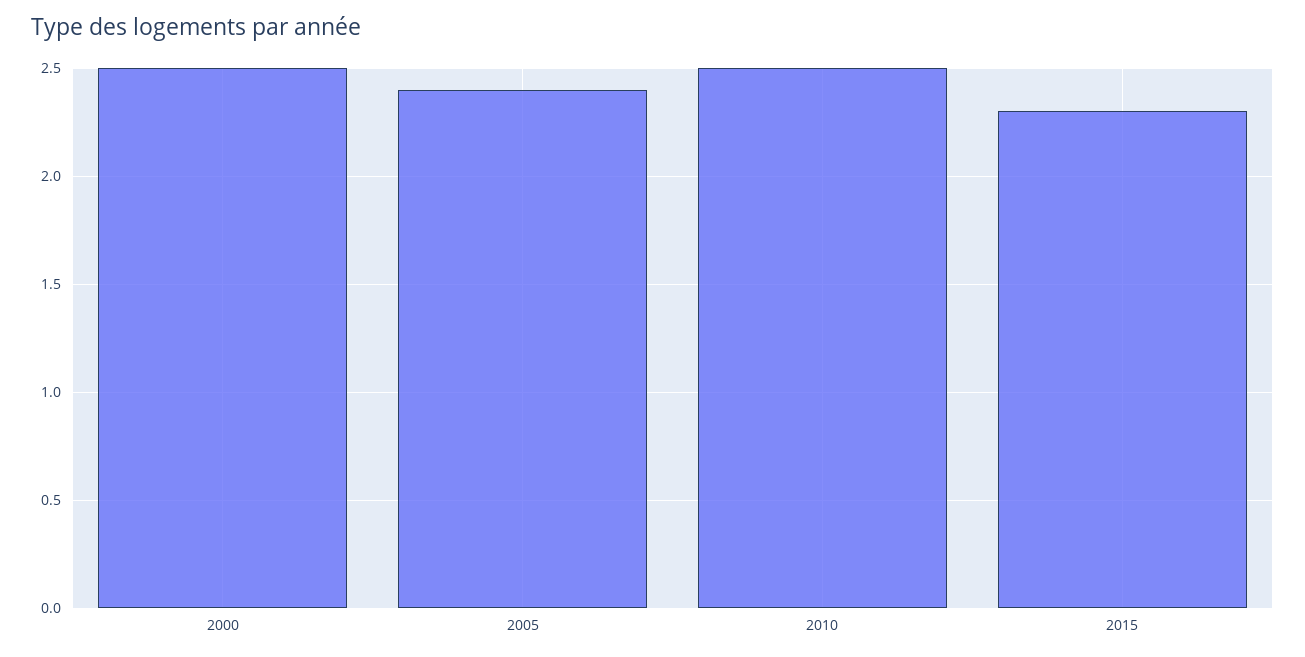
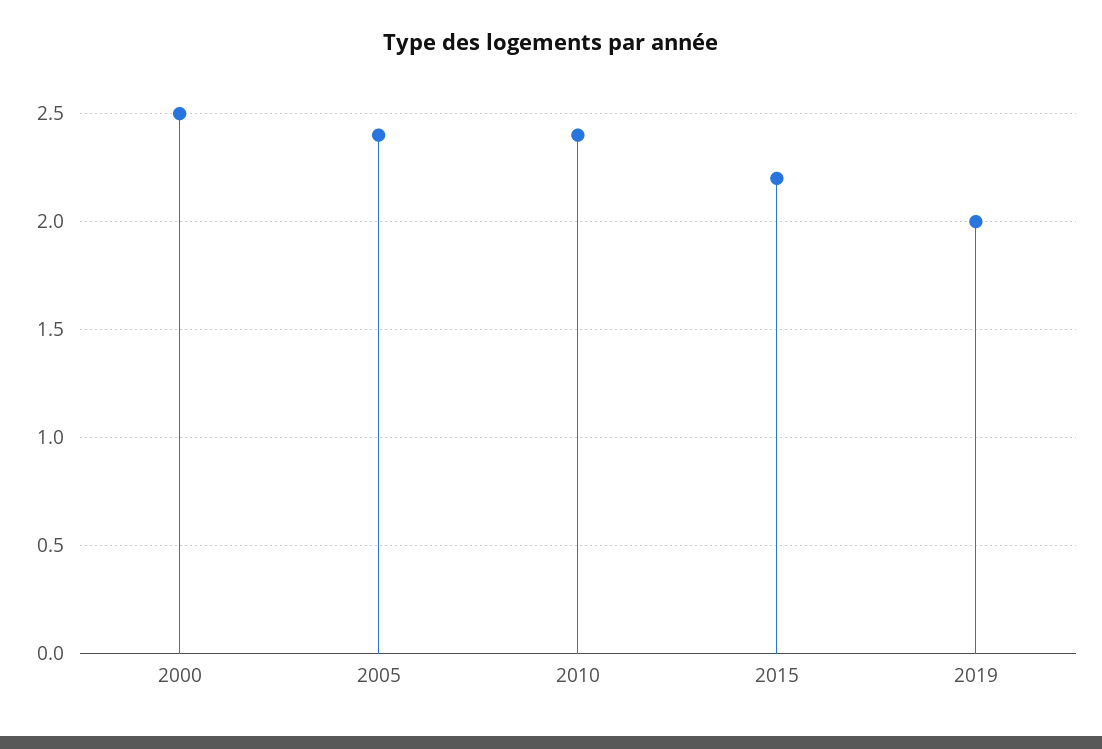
2010: 2.5 -> 2.4
2015: 2.3 -> 2.2
2019: none -> 2

